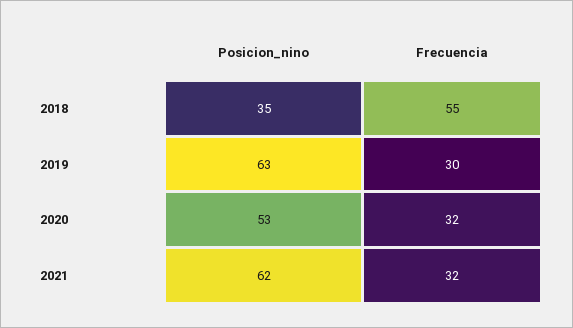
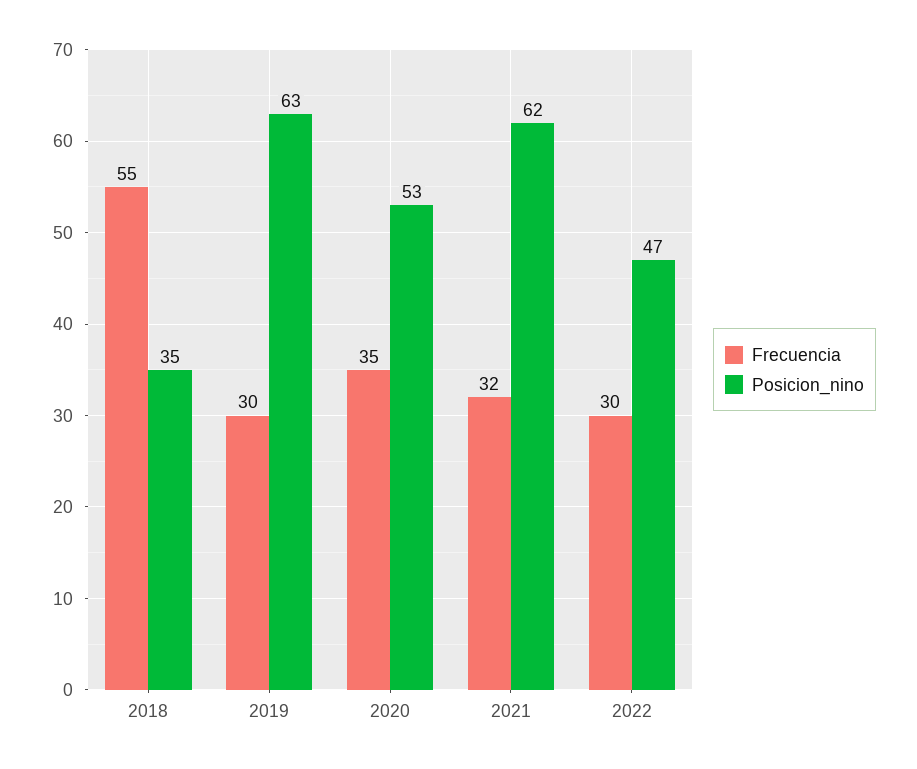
Frecuencia, 2020: 32 -> 35
Frecuencia, 2022: none -> 30
Posicion_nino, 2022: none -> 47

